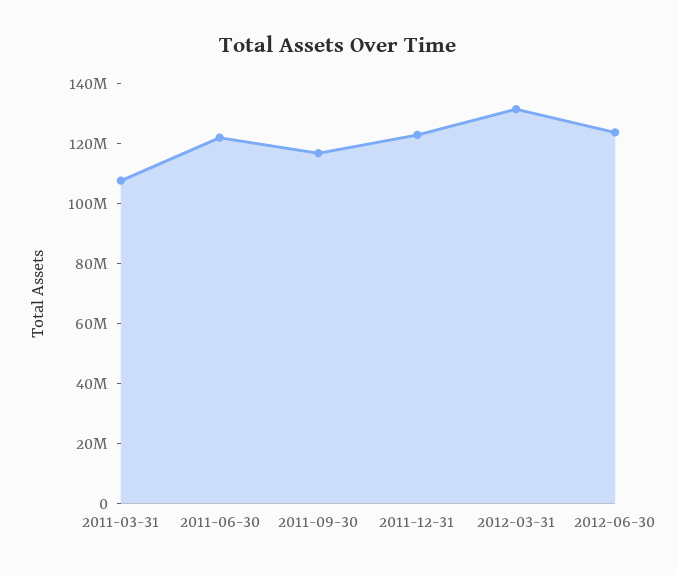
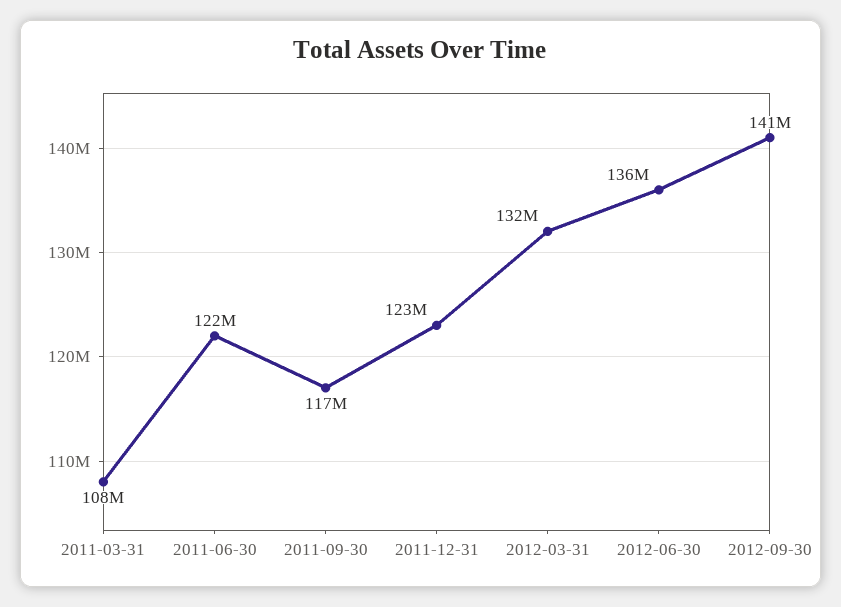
2012-06-30: 125000000 -> 136000000
2012-09-30: none -> 141000000

